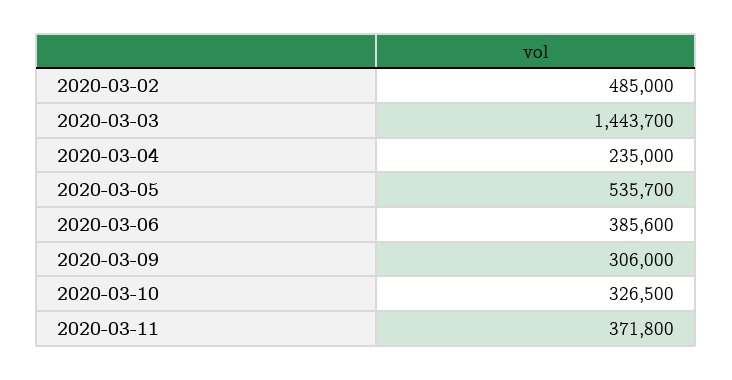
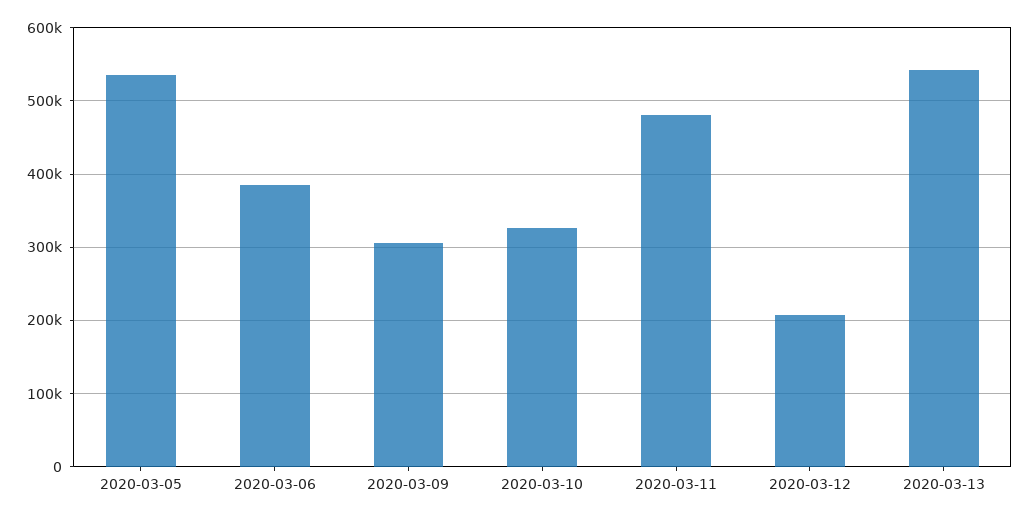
2020-03-02: 485000 -> none
2020-03-03: 1443700 -> none
2020-03-04: 235000 -> none
2020-03-11: 371800 -> 480000
2020-03-12: none -> 210000
2020-03-13: none -> 540000

